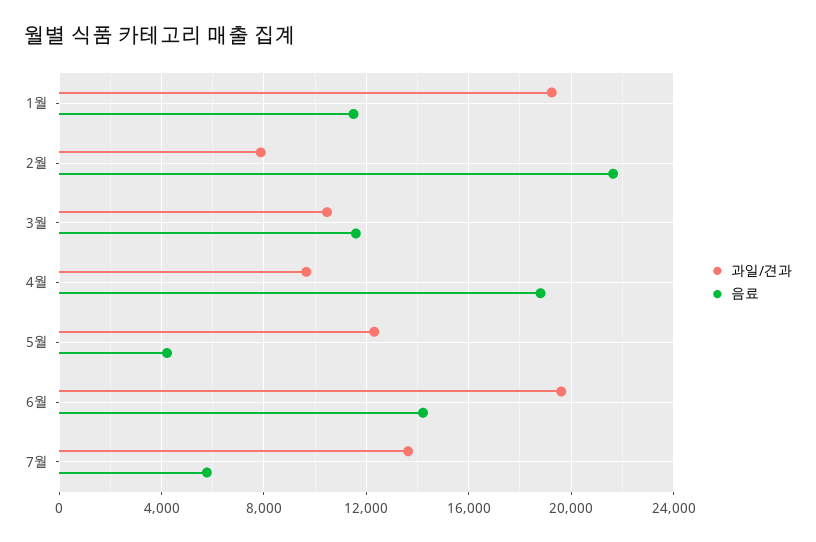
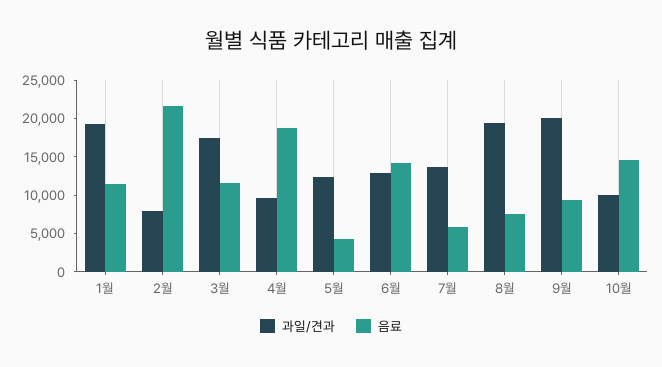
과일/견과, 3월: 10500 -> 17500
과일/견과, 6월: 19500 -> 12500
과일/견과, 8월: none -> 20000
음료, 8월: none -> 7500
과일/견과, 9월: none -> 20000
음료, 9월: none -> 10000
과일/견과, 10월: none -> 10000
음료, 10월: none -> 15000

